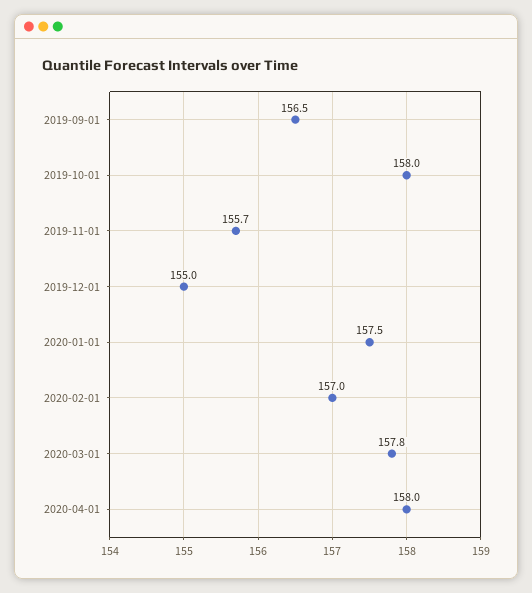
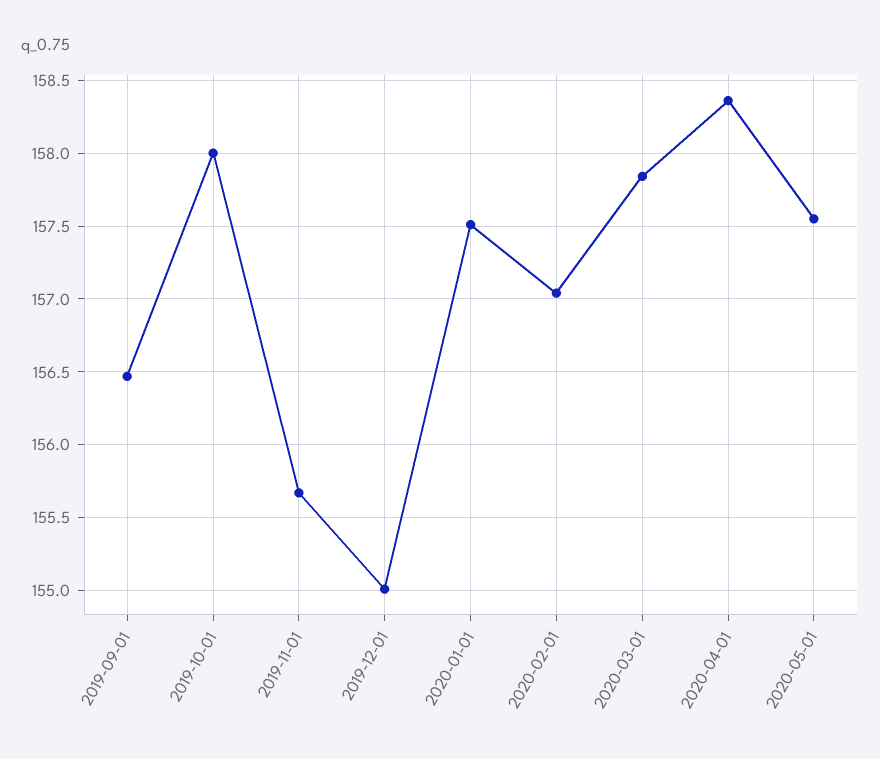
2020-04-01: 158 -> 158.35
2020-05-01: none -> 157.55

